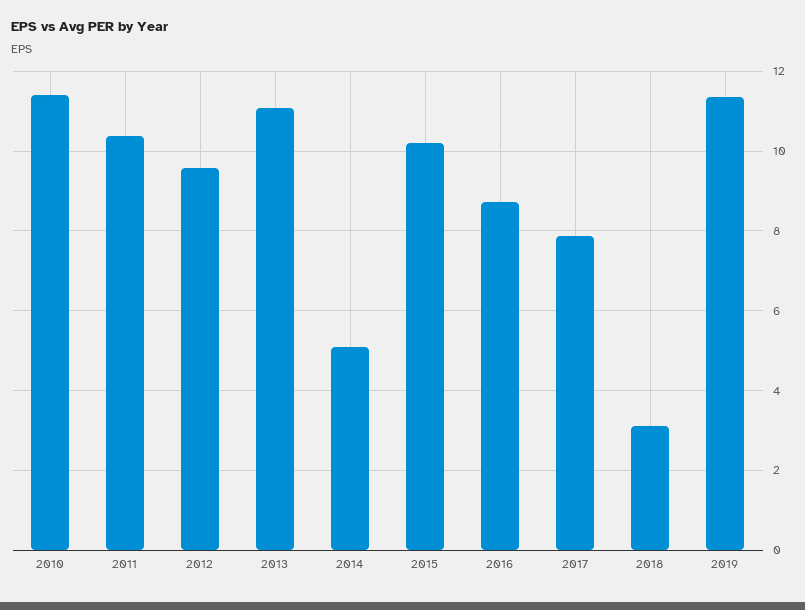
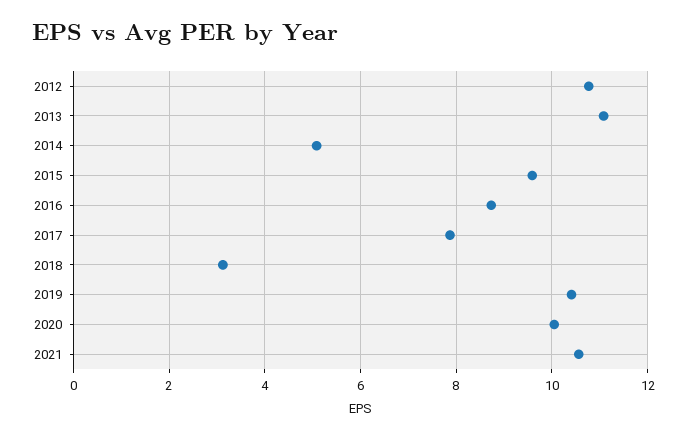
2010: 11.4 -> none
2011: 10.4 -> none
2012: 9.6 -> 10.8
2015: 10.2 -> 9.6
2019: 11.4 -> 10.4
2020: none -> 10
2021: none -> 10.6

